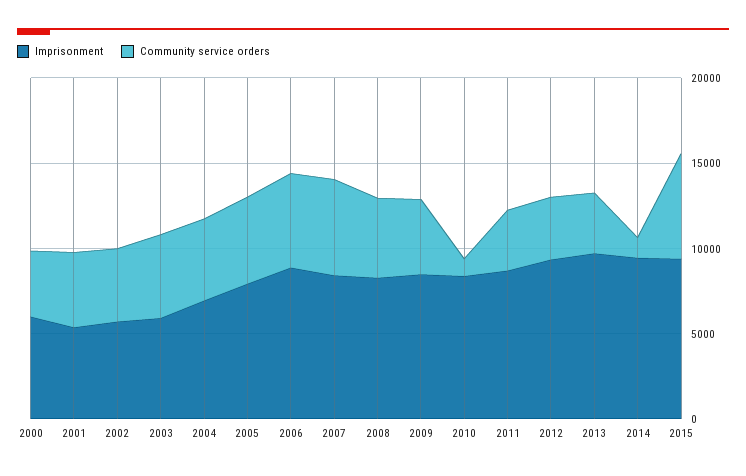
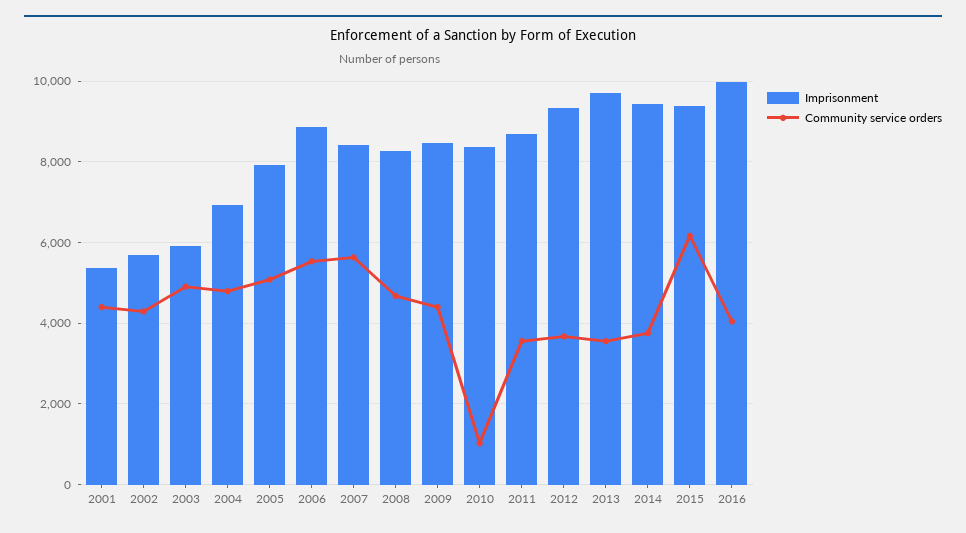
Imprisonment, 2000: 6000 -> none
Community service orders, 2000: 4000 -> none
Community service orders, 2014: 1000 -> 3800
Imprisonment, 2016: none -> 10000
Community service orders, 2016: none -> 4000

